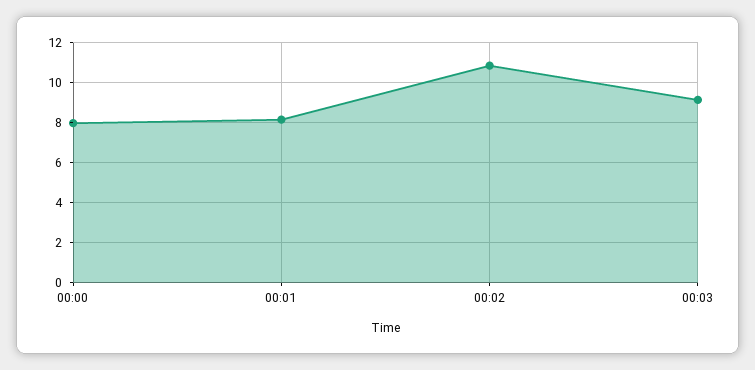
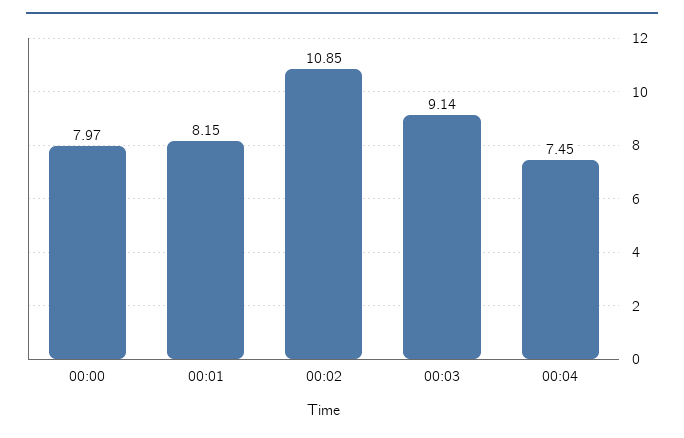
00:04: none -> 7.45

